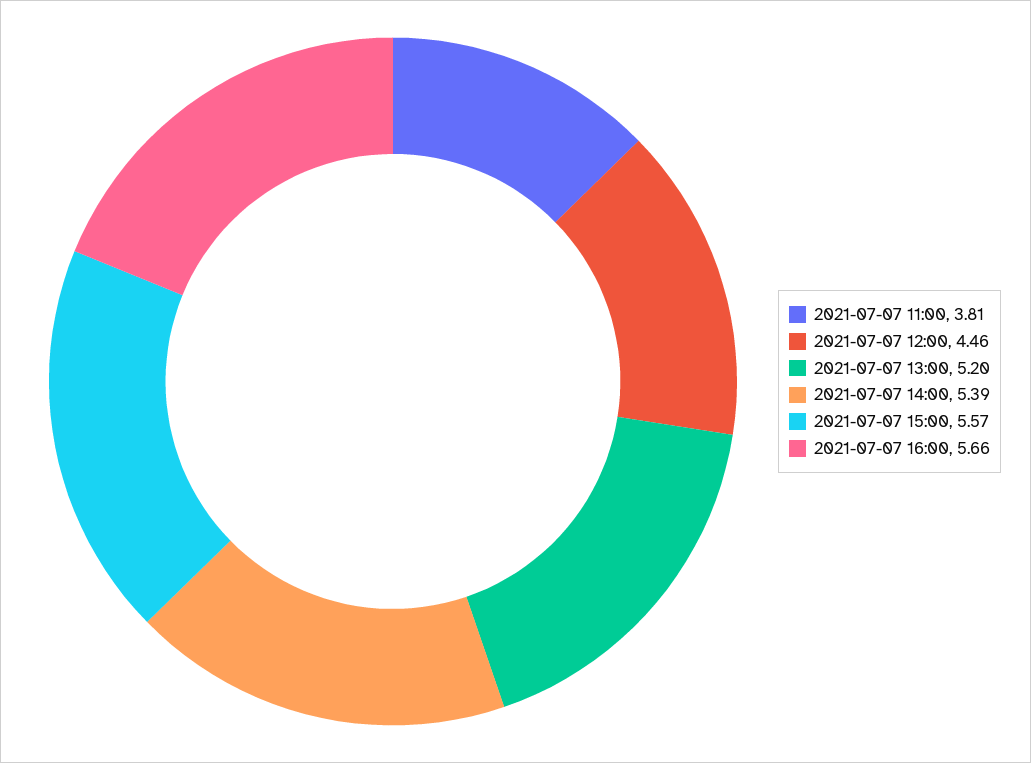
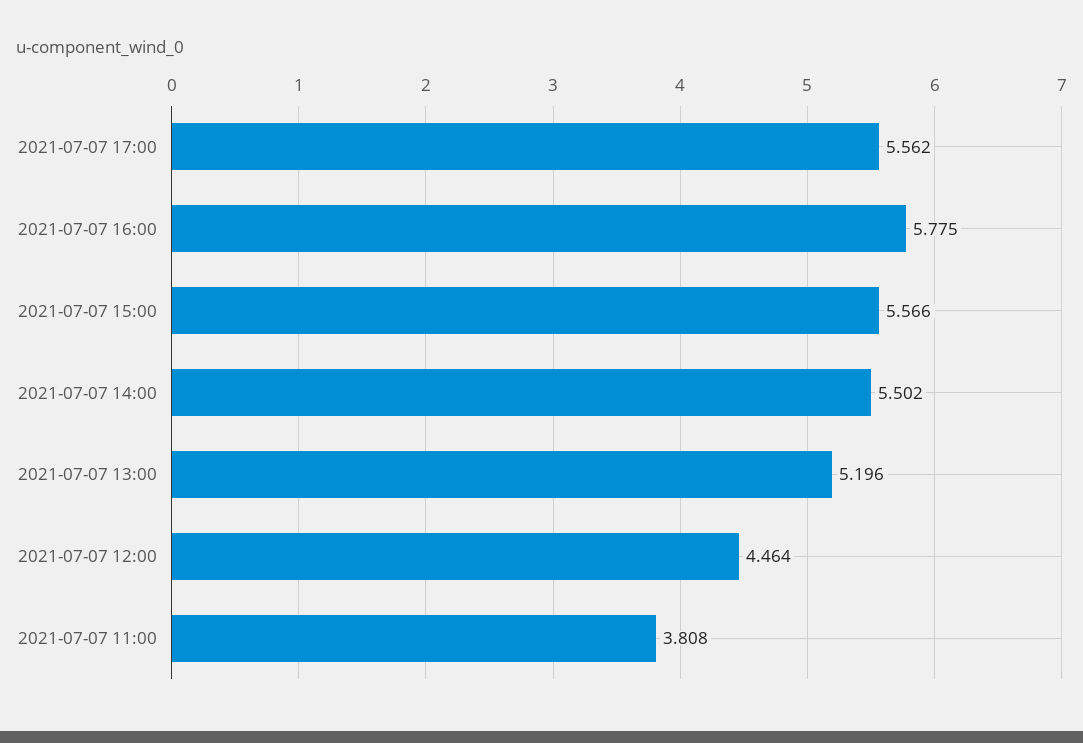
2021-07-07 14:00: 5.39 -> 5.502
2021-07-07 16:00: 5.66 -> 5.775
2021-07-07 17:00: none -> 5.562

